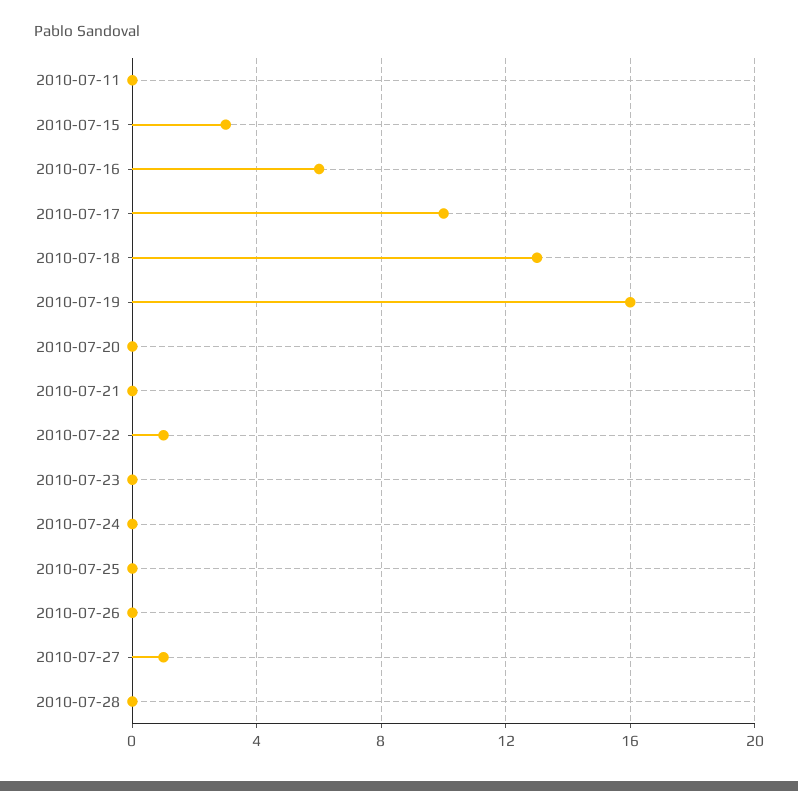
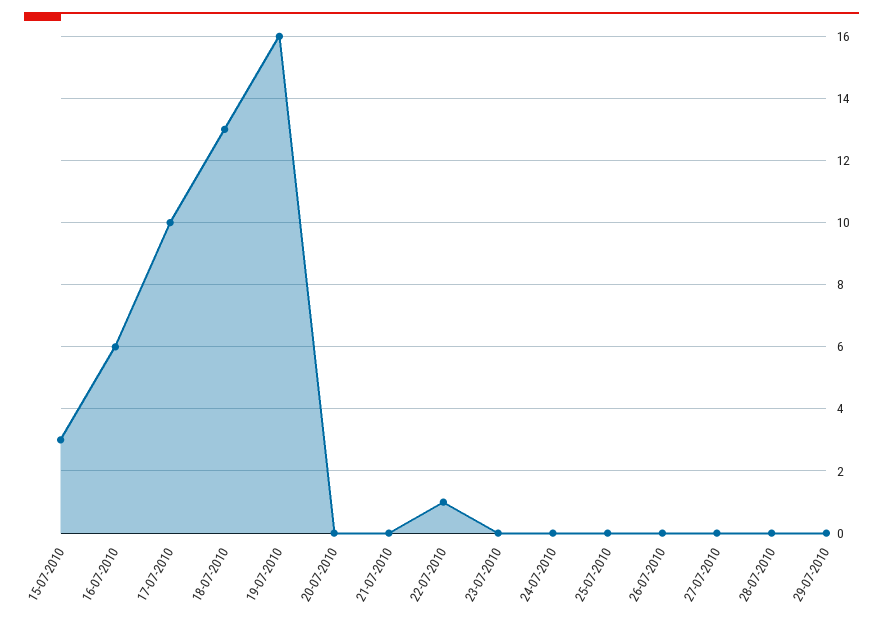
2010-07-11: 0 -> none
2010-07-27: 1 -> 0
29-07-2010: none -> 0

